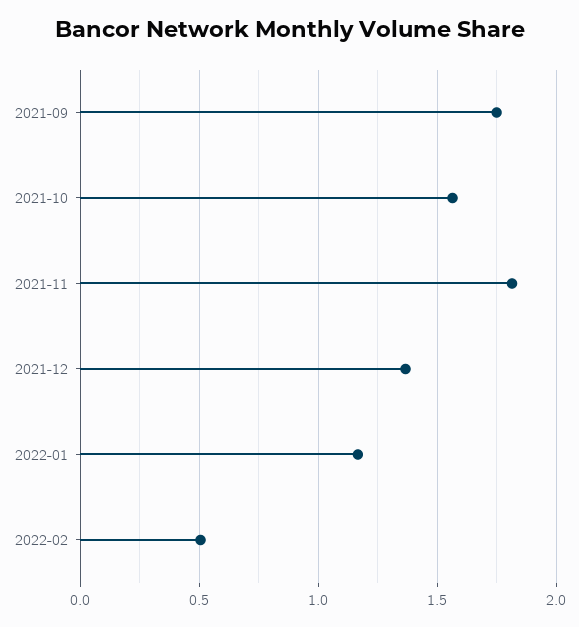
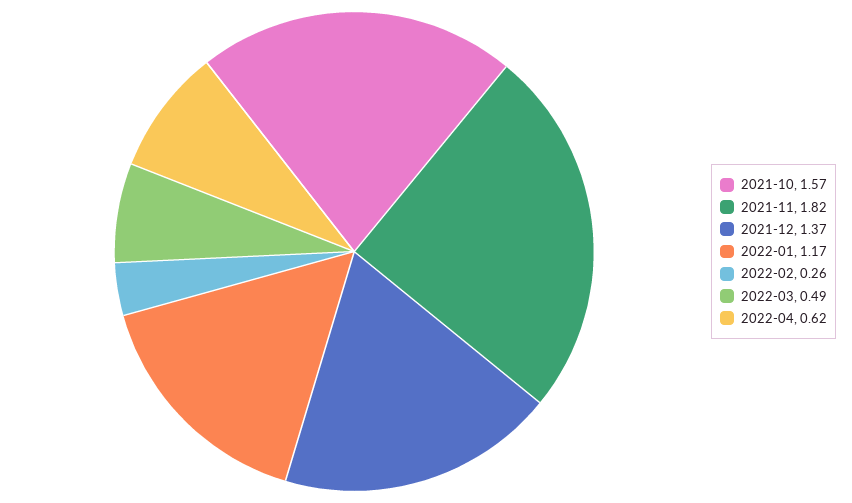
2021-09: 1.75 -> none
2022-02: 0.5 -> 0.26
2022-03: none -> 0.49
2022-04: none -> 0.62

